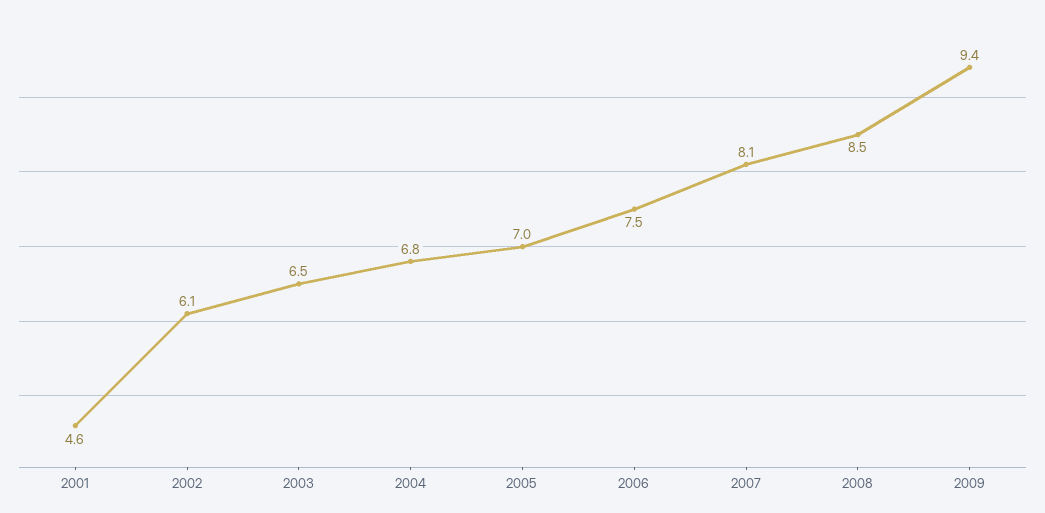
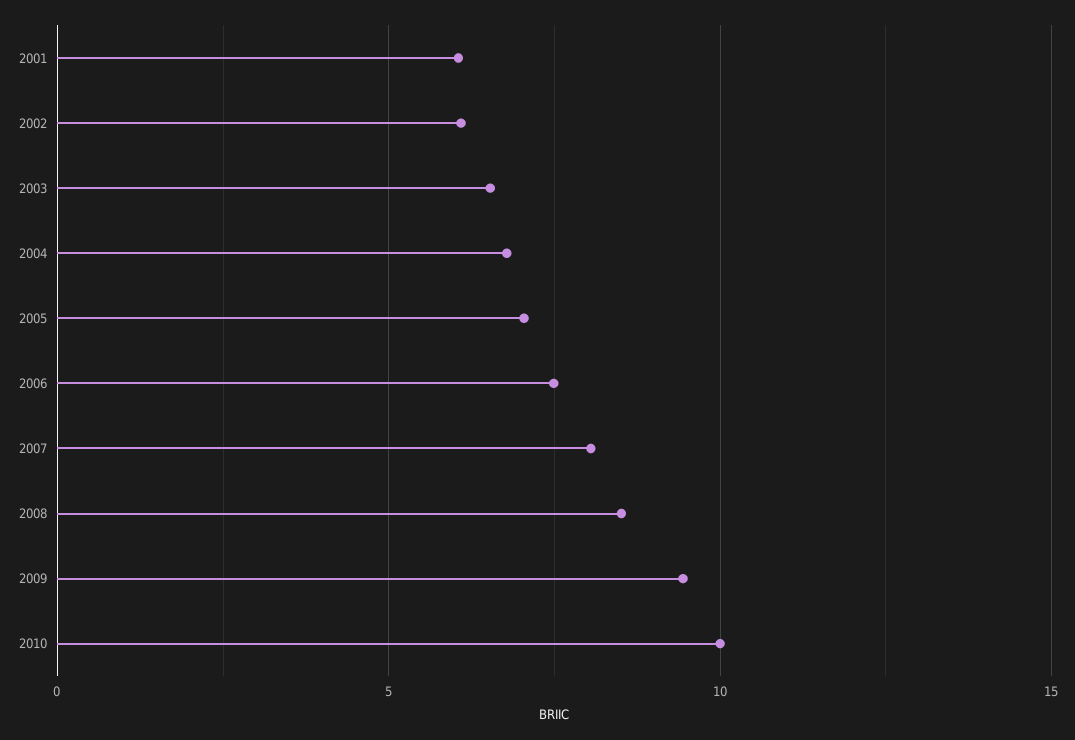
2001: 4.6 -> 6
2010: none -> 10

